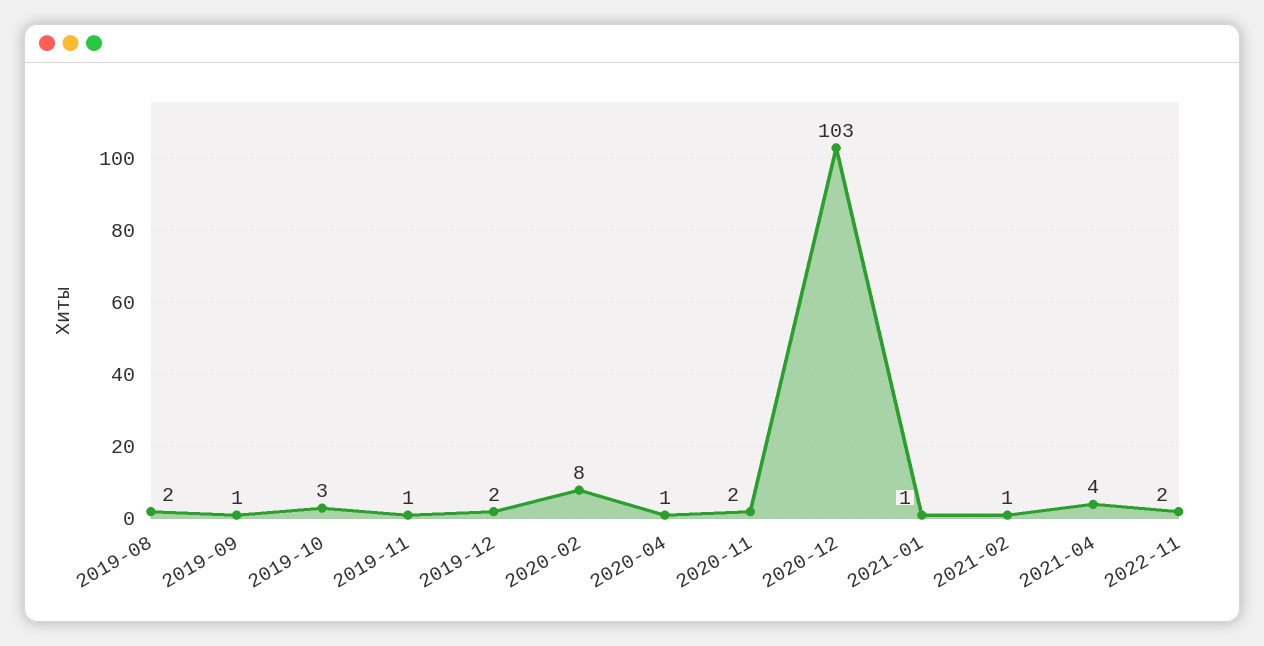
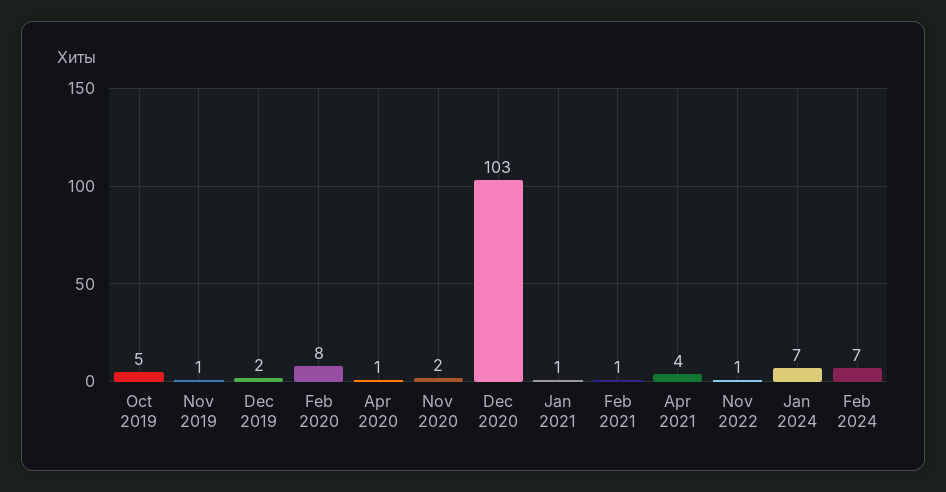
2019-08: 2 -> none
2019-09: 1 -> none
2019-10: 3 -> 5
2022-11: 2 -> 1
Jan 2024: none -> 7
Feb 2024: none -> 7

